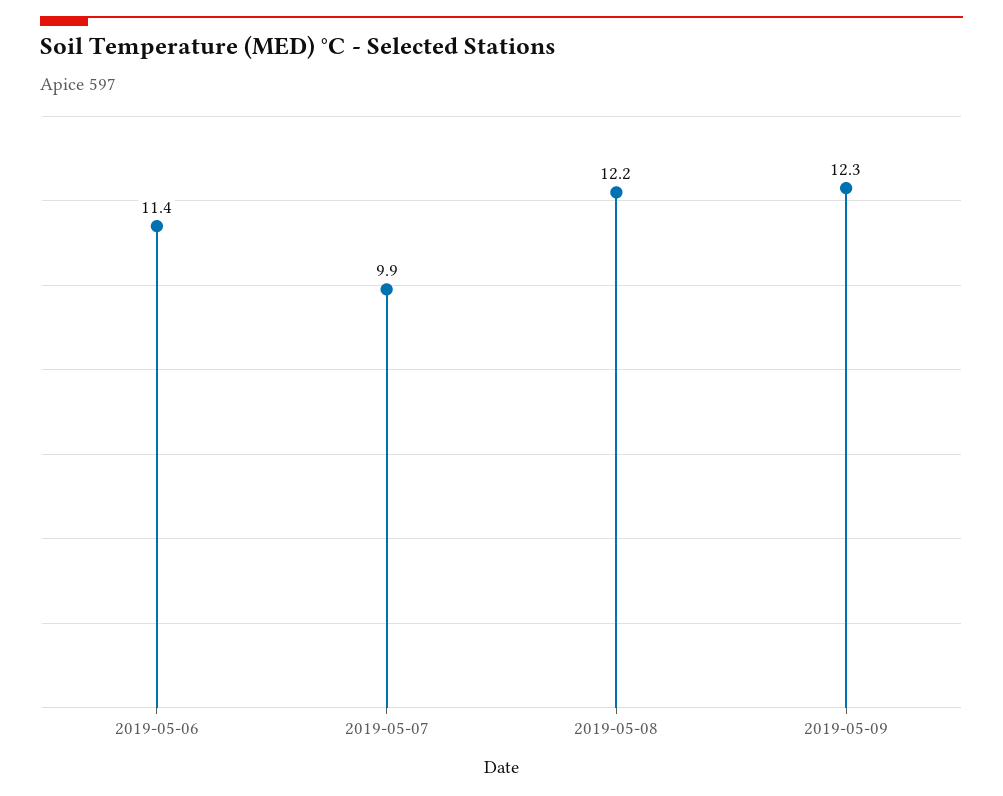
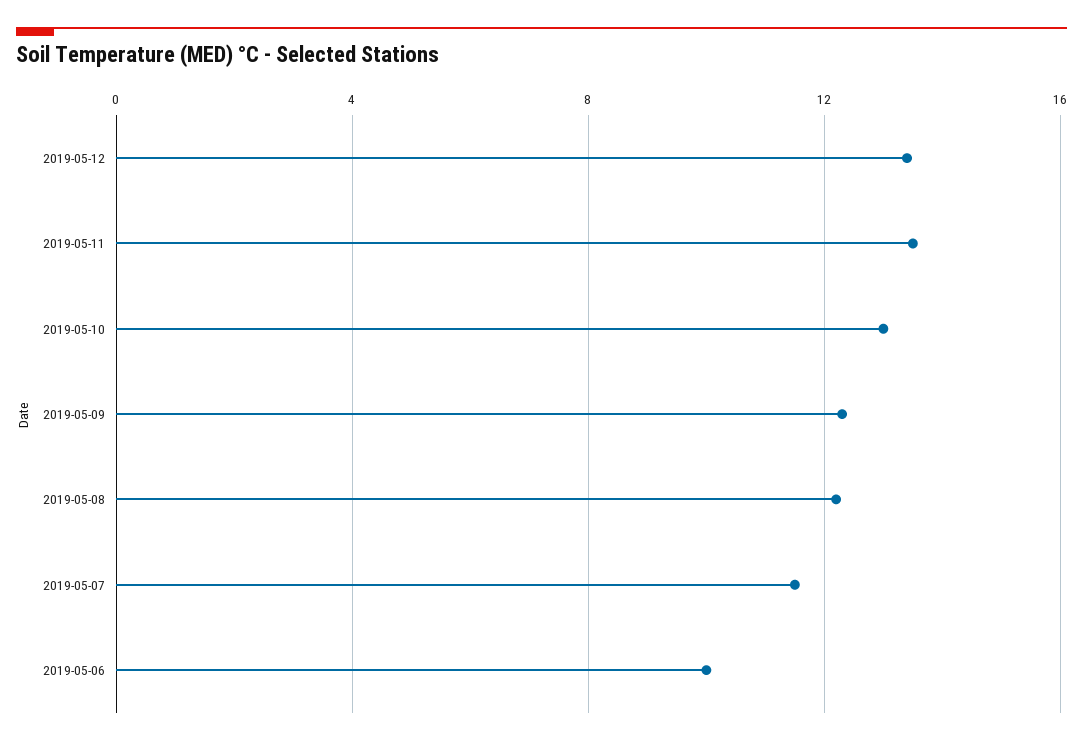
2019-05-06: 11.4 -> 10
2019-05-07: 9.9 -> 11.5
2019-05-12: none -> 13.5
2019-05-11: none -> 13.5
2019-05-10: none -> 13

